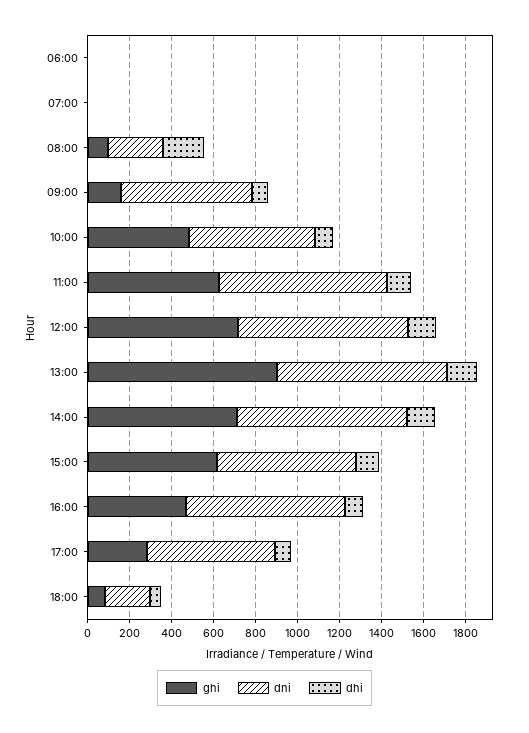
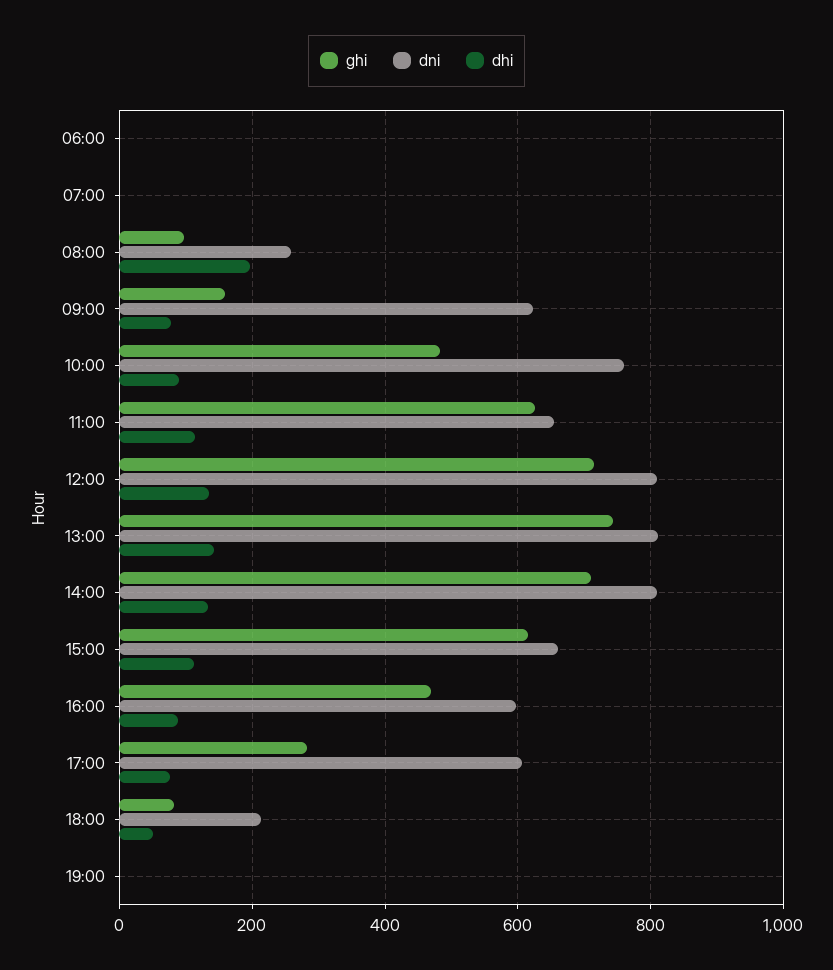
dni, 10:00: 600 -> 760
dni, 11:00: 800 -> 660
ghi, 13:00: 900 -> 740
dni, 16:00: 750 -> 600
ghi, 19:00: none -> 0
dni, 19:00: none -> 0
dhi, 19:00: none -> 0

